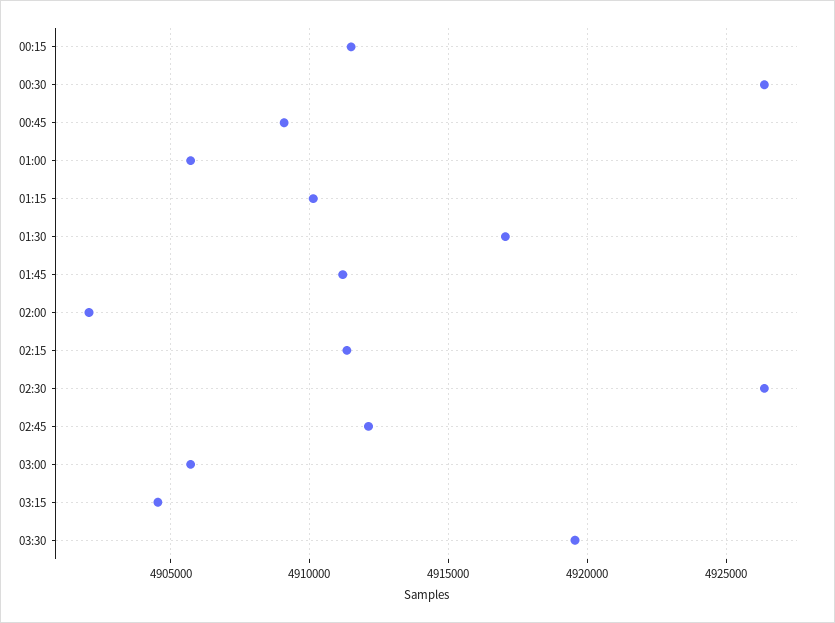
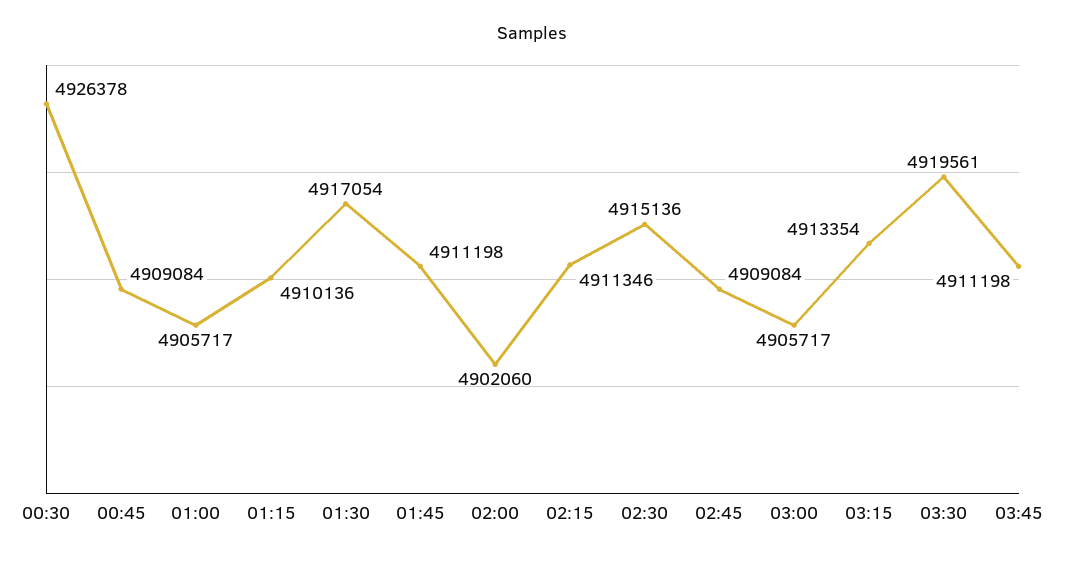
00:15: 4911500 -> none
02:30: 4926500 -> 4915136
02:45: 4912000 -> 4909084
03:15: 4904500 -> 4913354
03:45: none -> 4911198

